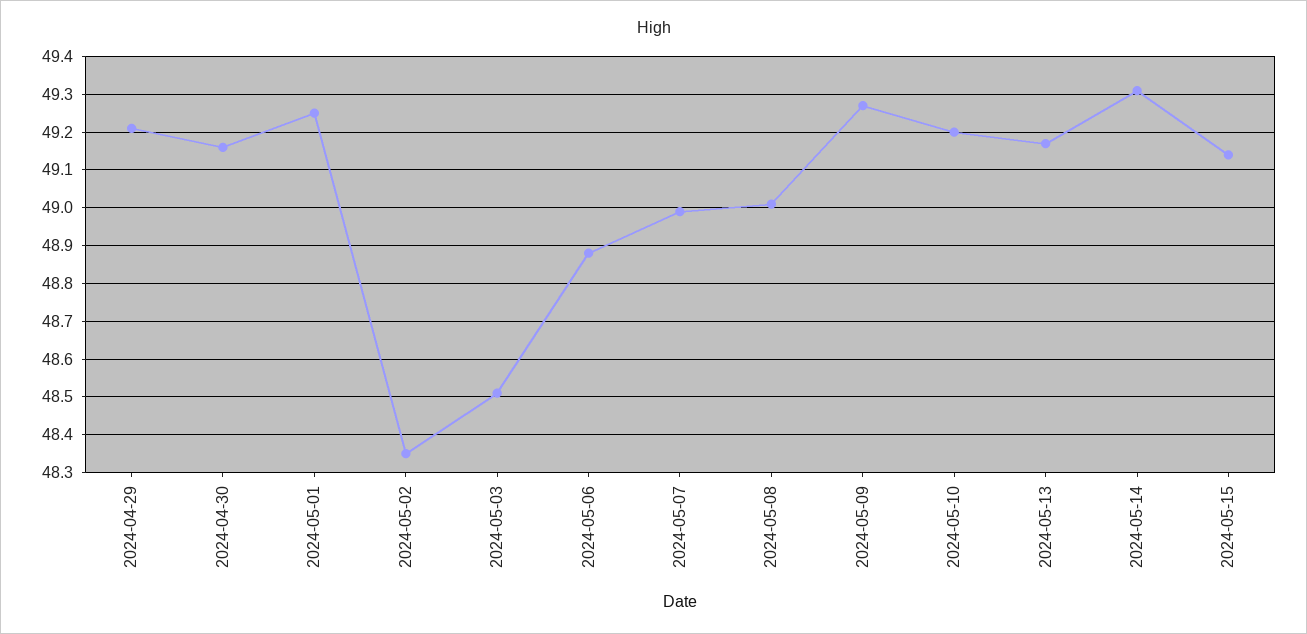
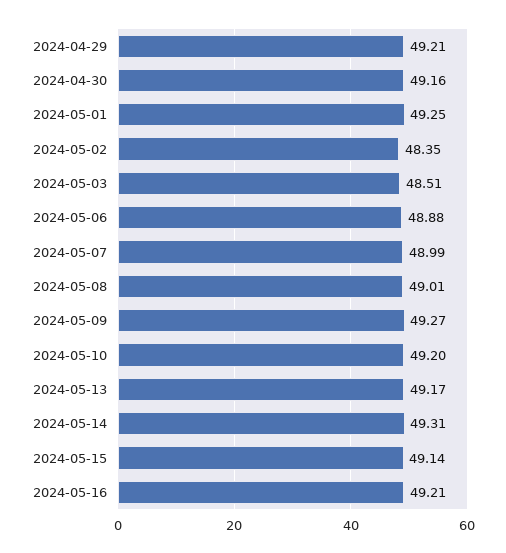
2024-05-16: none -> 49.21

